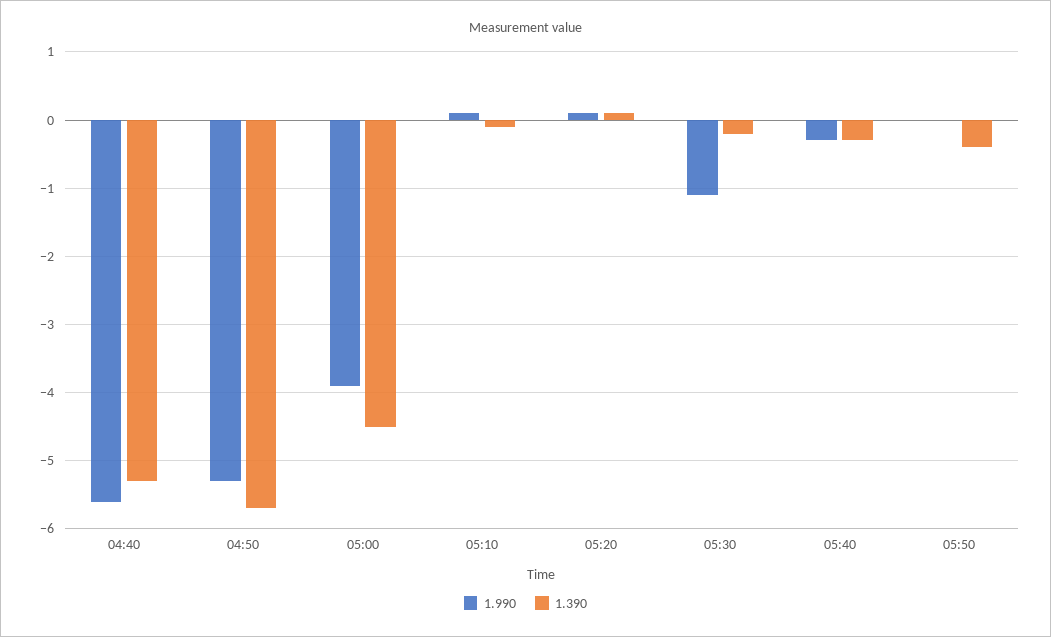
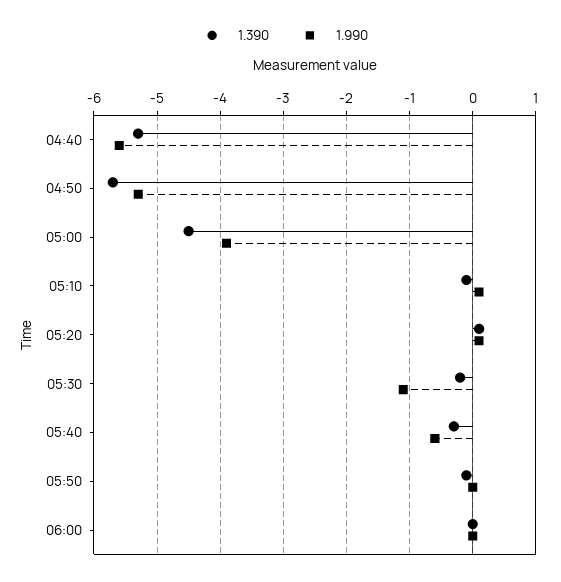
1.990, 05:40: -0.3 -> -0.6
1.390, 05:50: -0.4 -> -0.1
1.390, 06:00: none -> 0
1.990, 06:00: none -> 0

